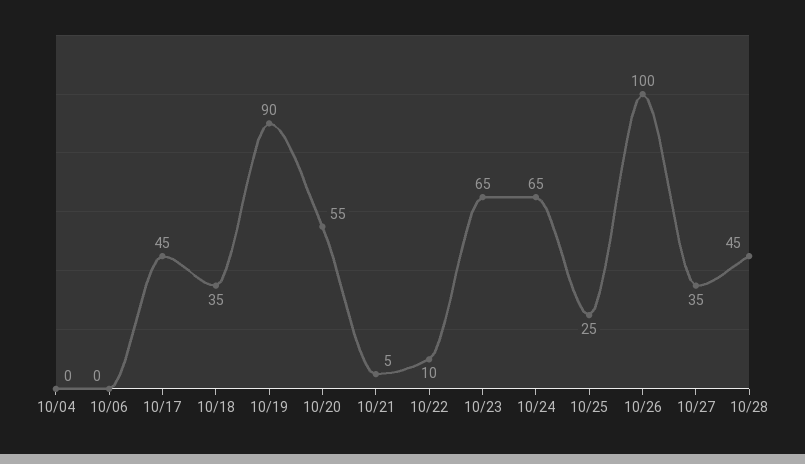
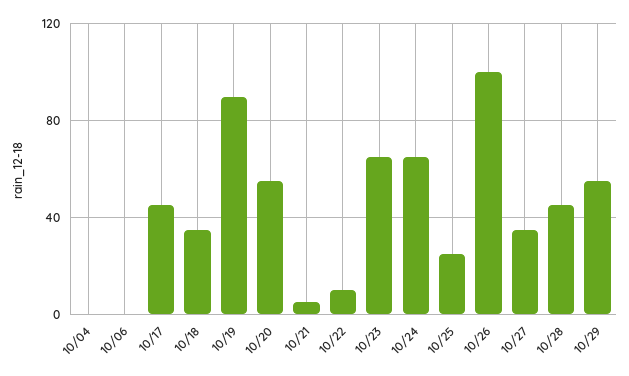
10/29: none -> 55

